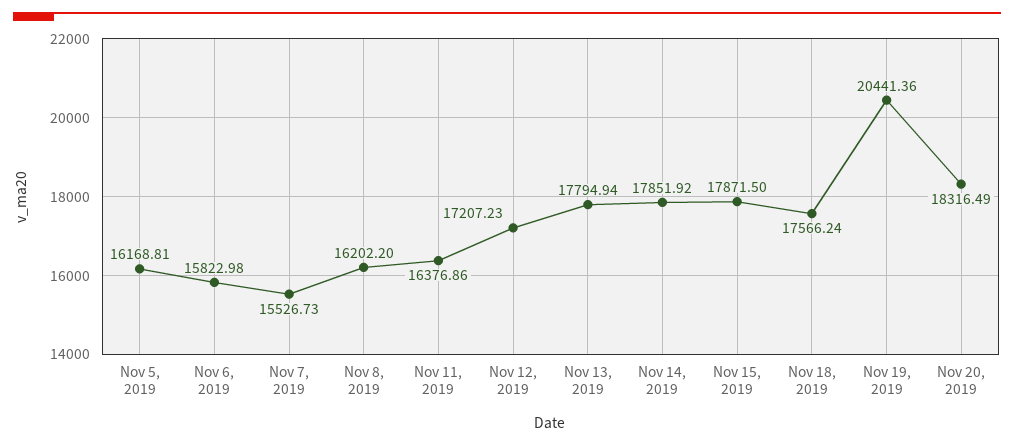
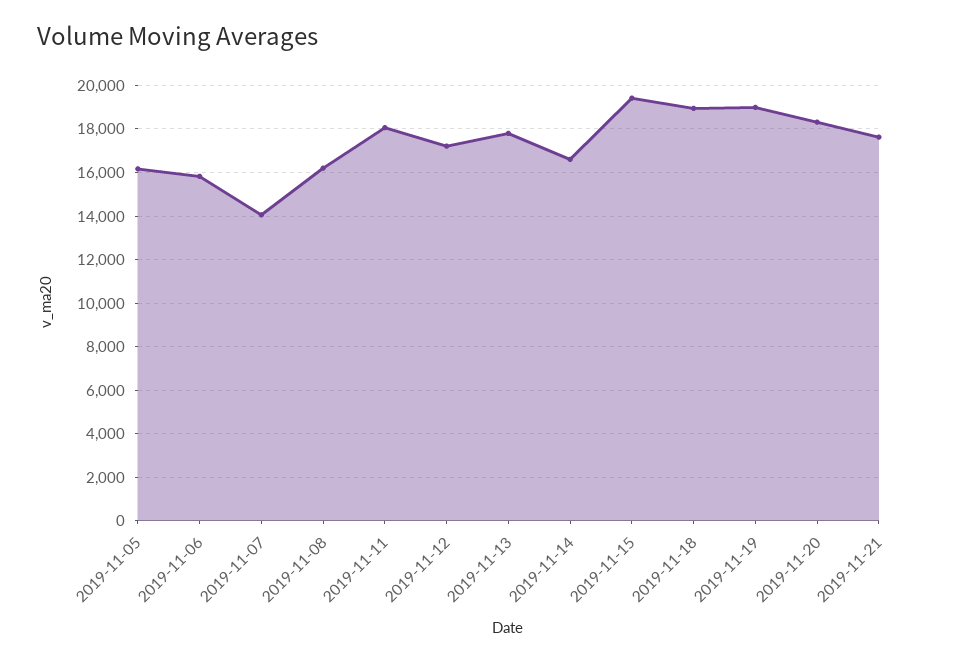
Nov 7, 2019: 15526.73 -> 14000
Nov 11, 2019: 16376.86 -> 18000
Nov 14, 2019: 17851.92 -> 16500
Nov 15, 2019: 17871.5 -> 19500
Nov 18, 2019: 17566.24 -> 19000
Nov 19, 2019: 20441.36 -> 19000
2019-11-21: none -> 17500

